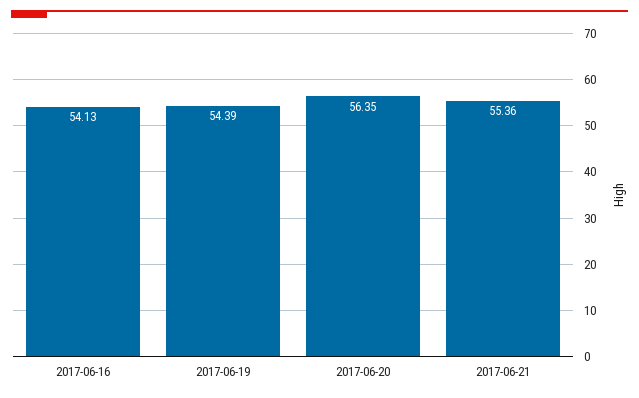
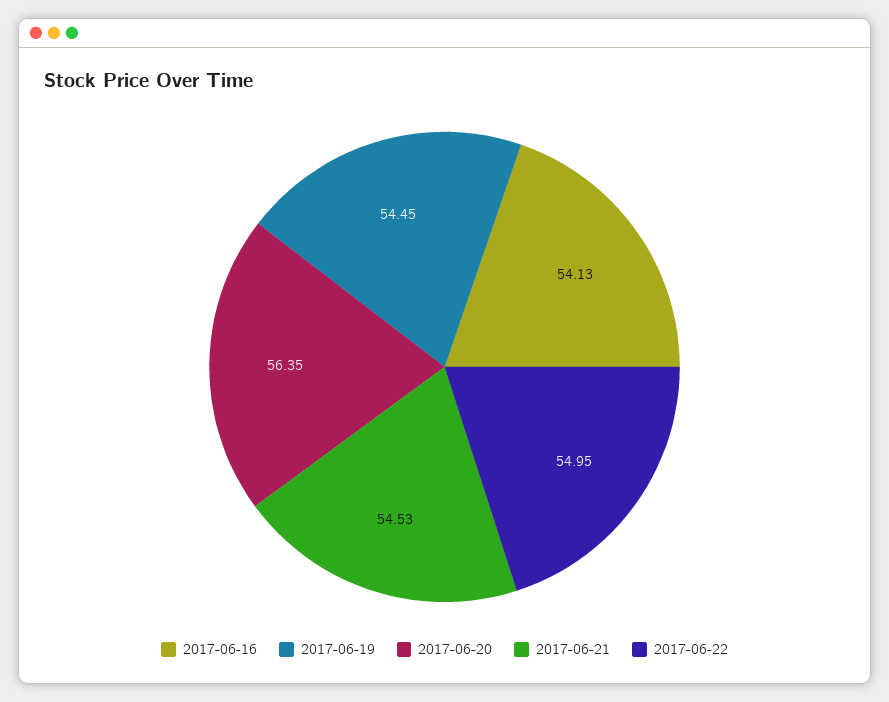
2017-06-19: 54.39 -> 54.45
2017-06-21: 55.36 -> 54.53
2017-06-22: none -> 54.95

